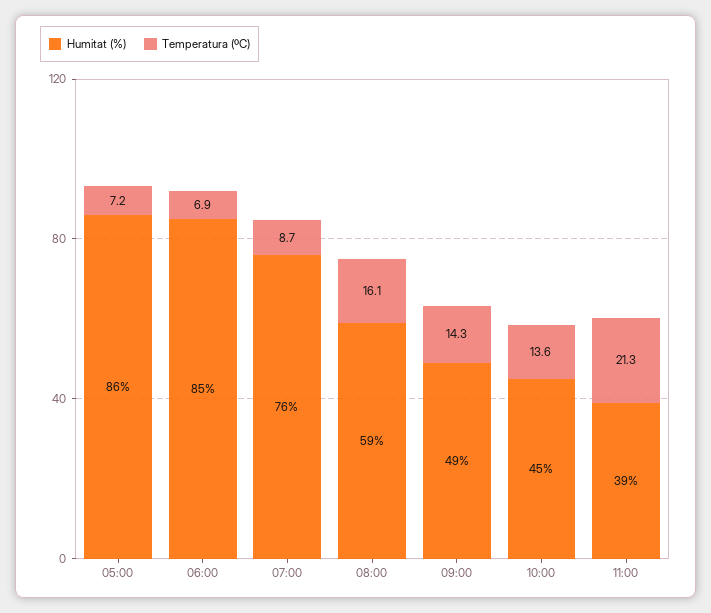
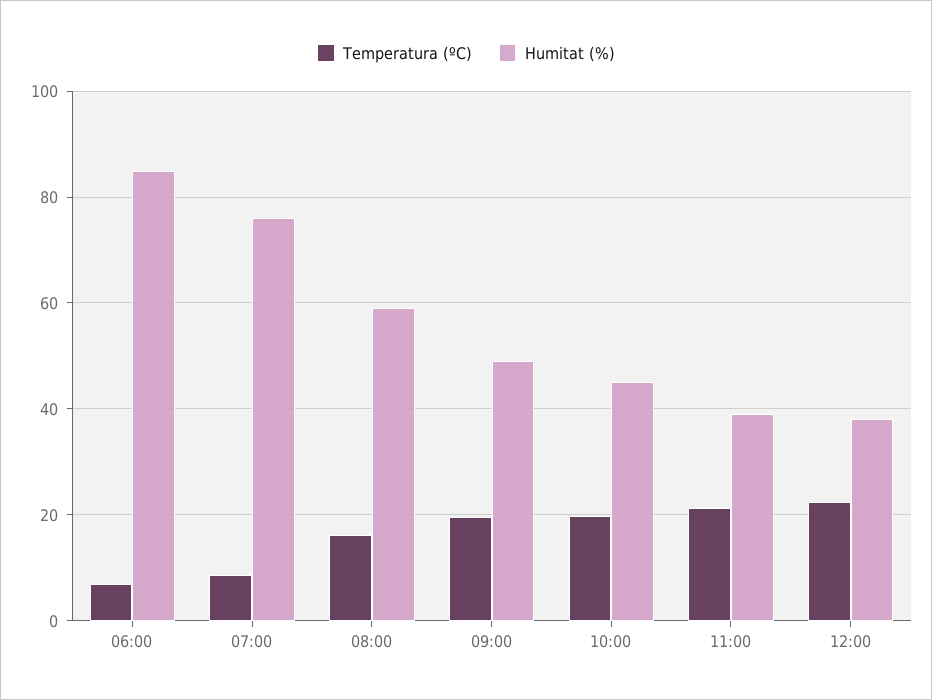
Humitat (%), 05:00: 86 -> none
Temperatura (ºC), 05:00: 7.2 -> none
Temperatura (ºC), 09:00: 14.3 -> 20
Temperatura (ºC), 10:00: 13.6 -> 20
Temperatura (ºC), 12:00: none -> 22
Humitat (%), 12:00: none -> 38

